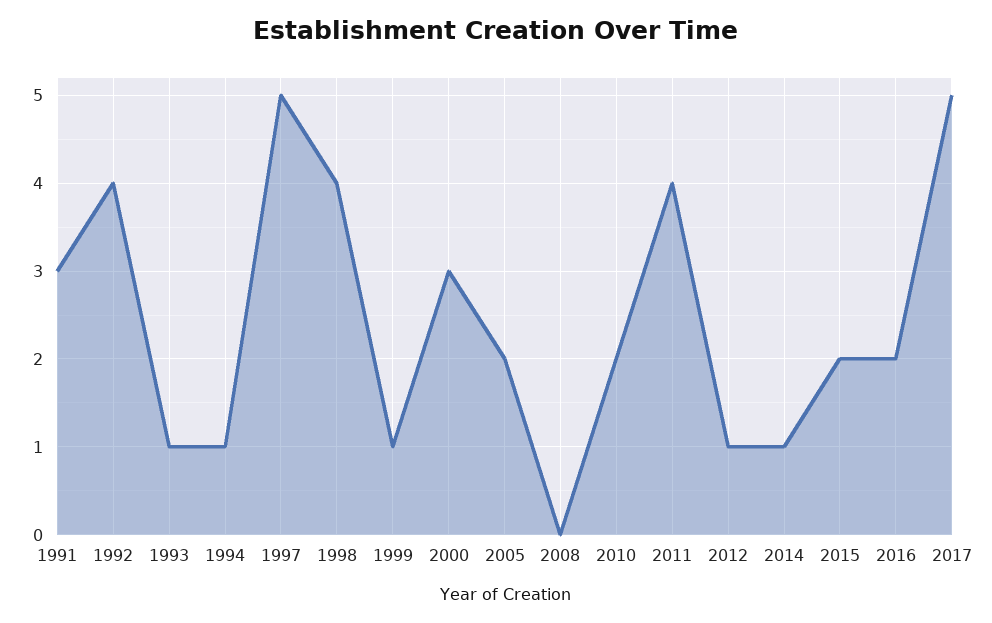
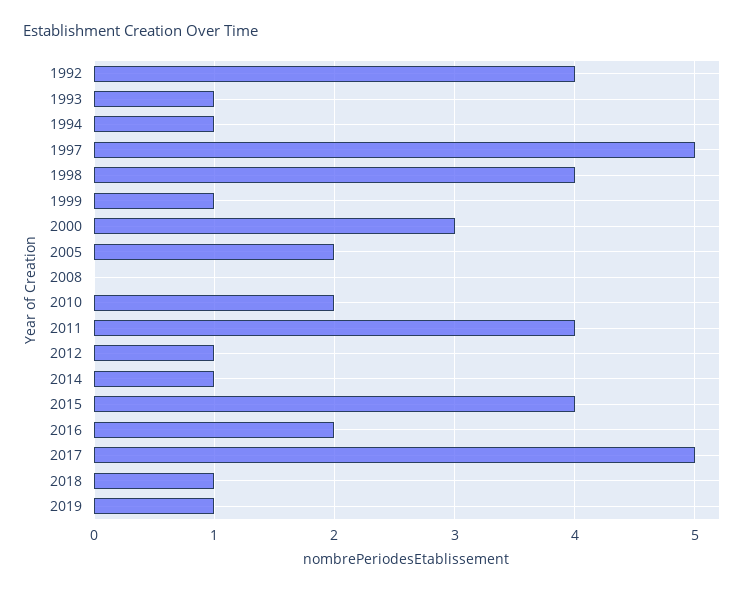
1991: 3 -> none
2015: 2 -> 4
2018: none -> 1
2019: none -> 1

